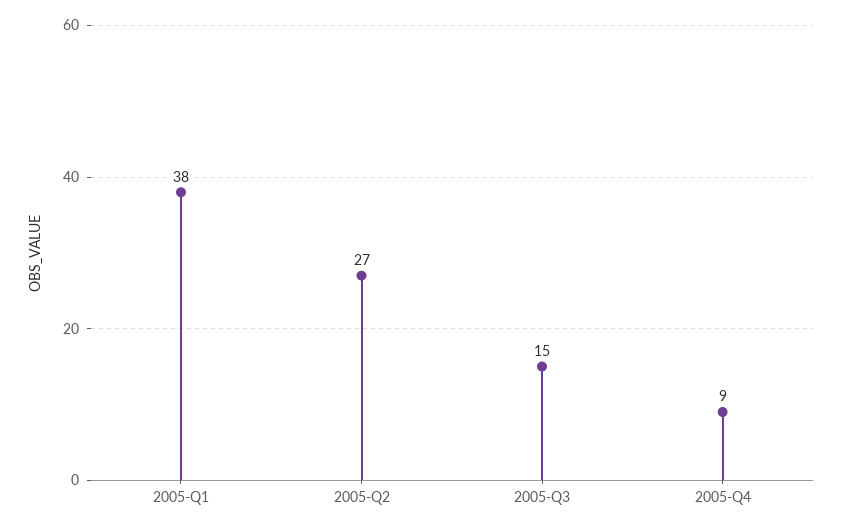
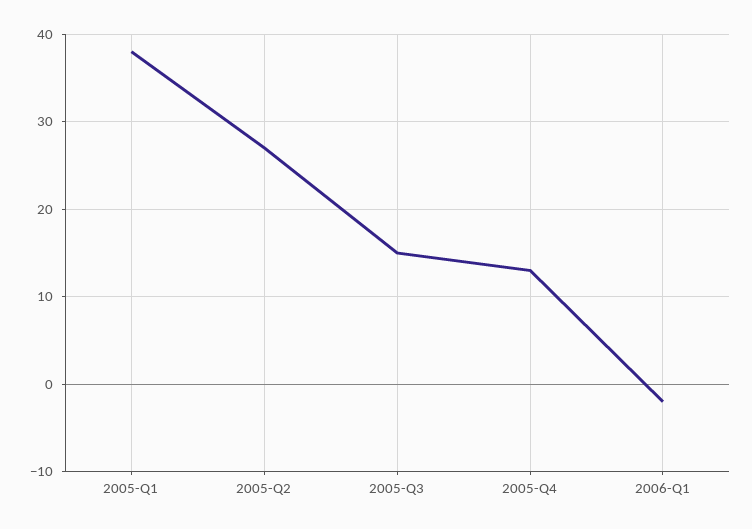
2005-Q4: 9 -> 13
2006-Q1: none -> -2

